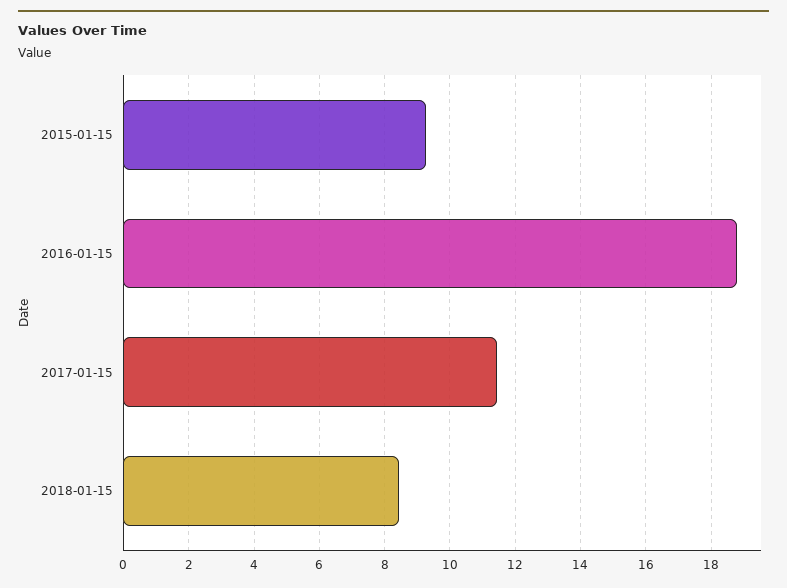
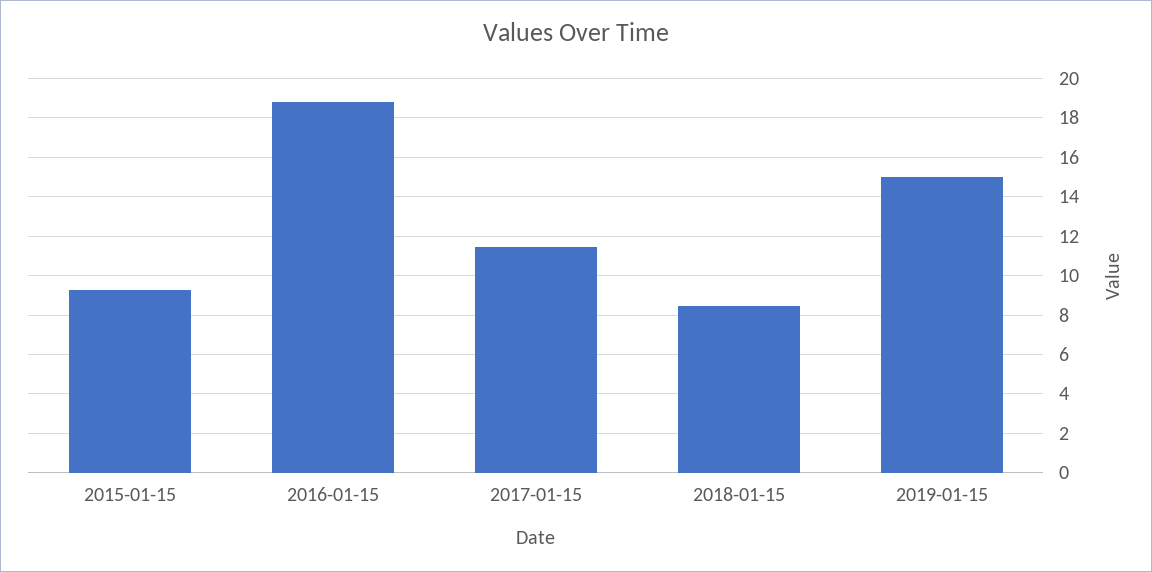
2019-01-15: none -> 15

